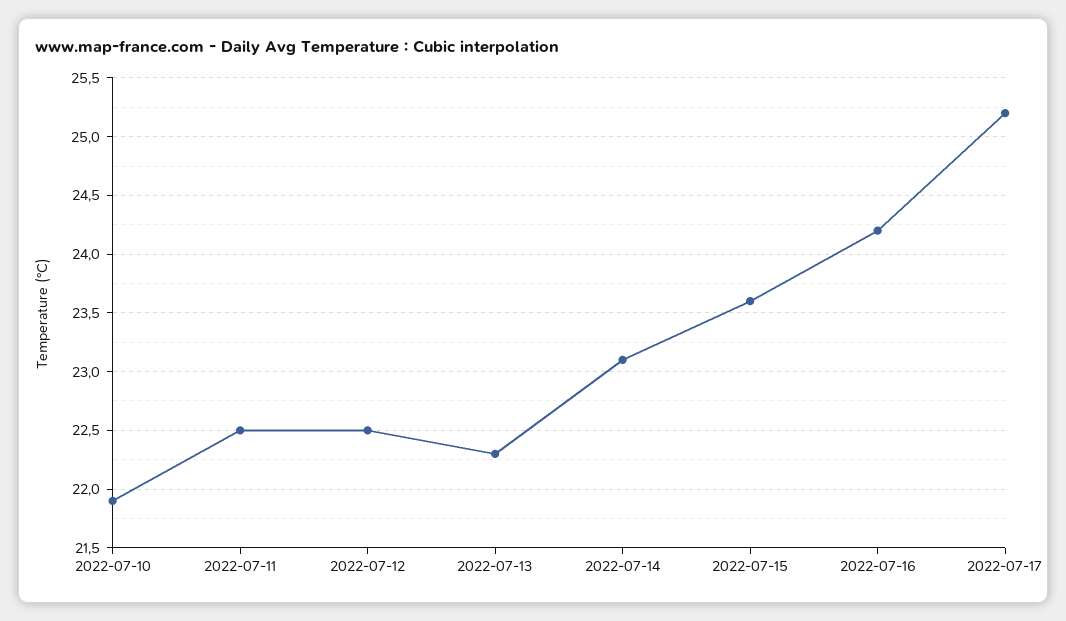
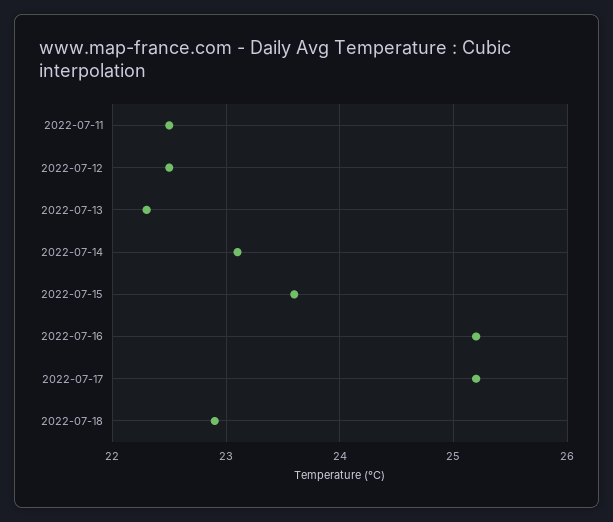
2022-07-10: 21.9 -> none
2022-07-16: 24.2 -> 25.2
2022-07-18: none -> 22.9

